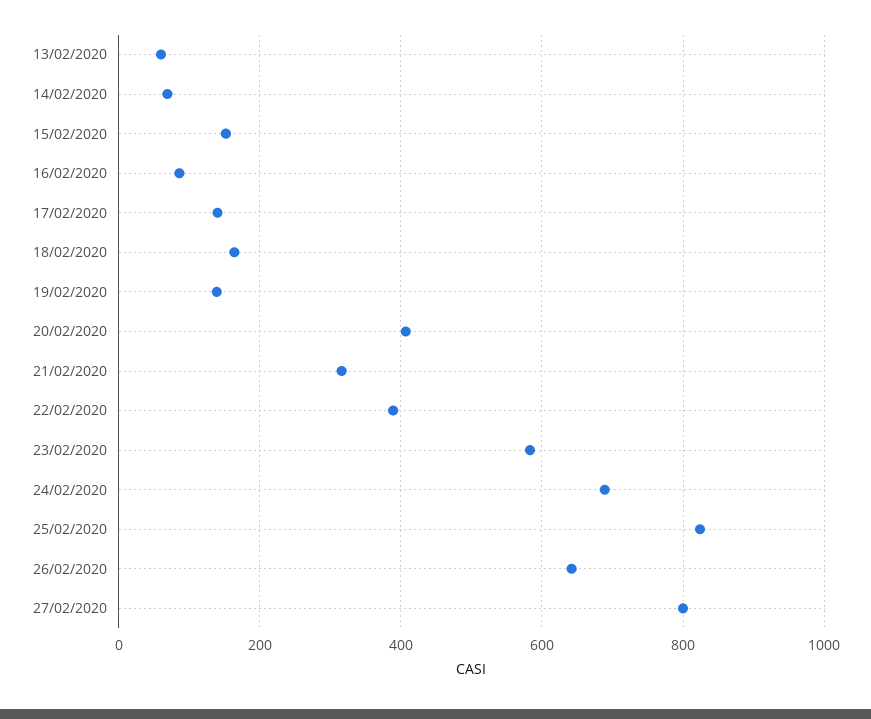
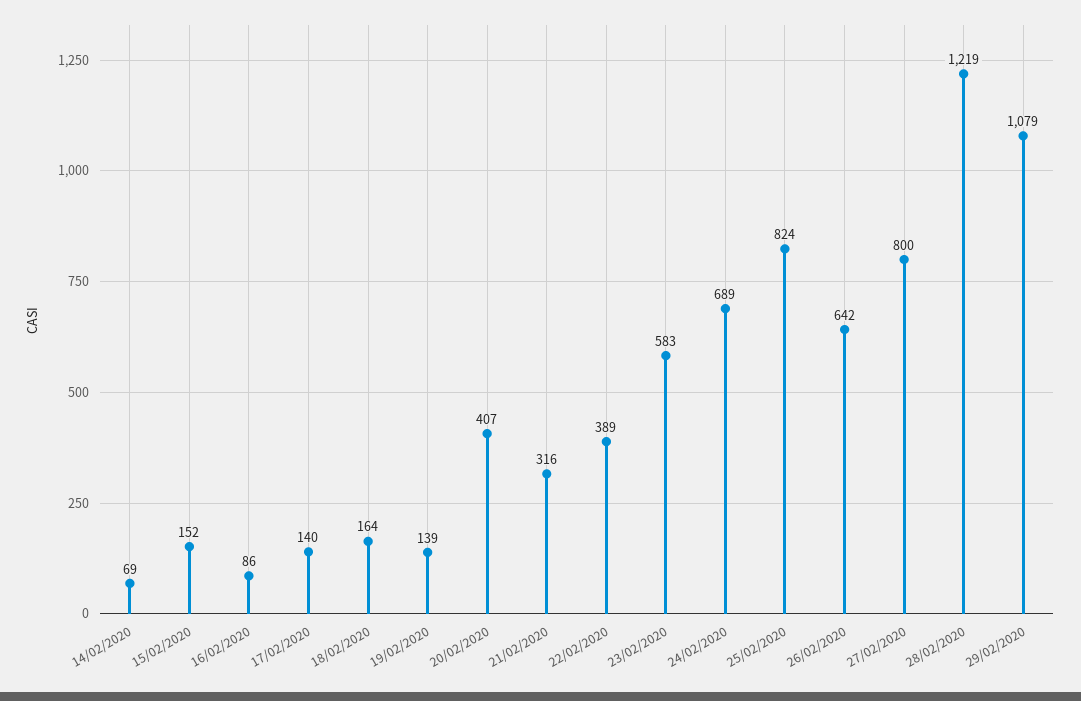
13/02/2020: 60 -> none
28/02/2020: none -> 1219
29/02/2020: none -> 1079

